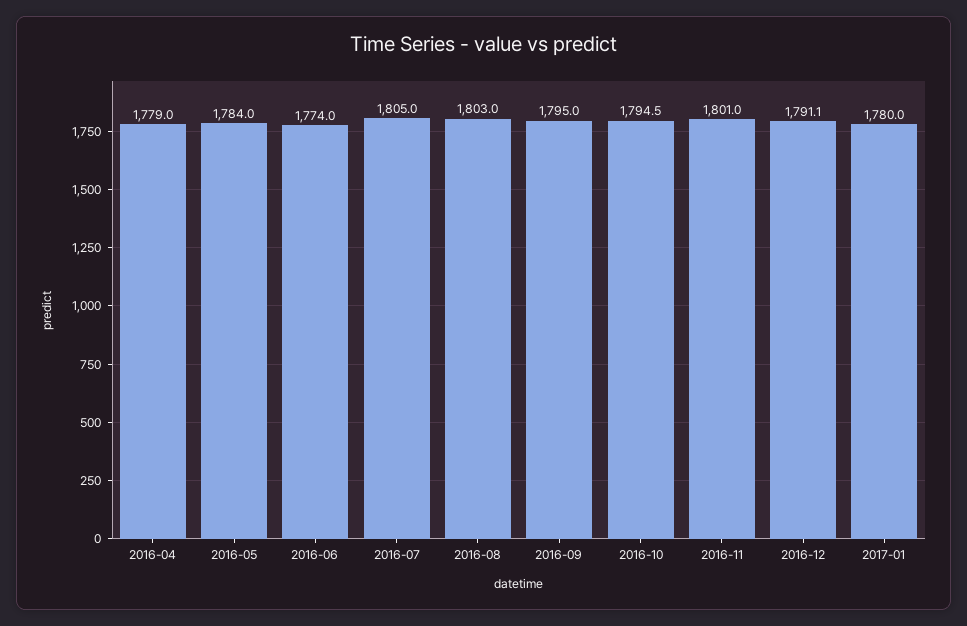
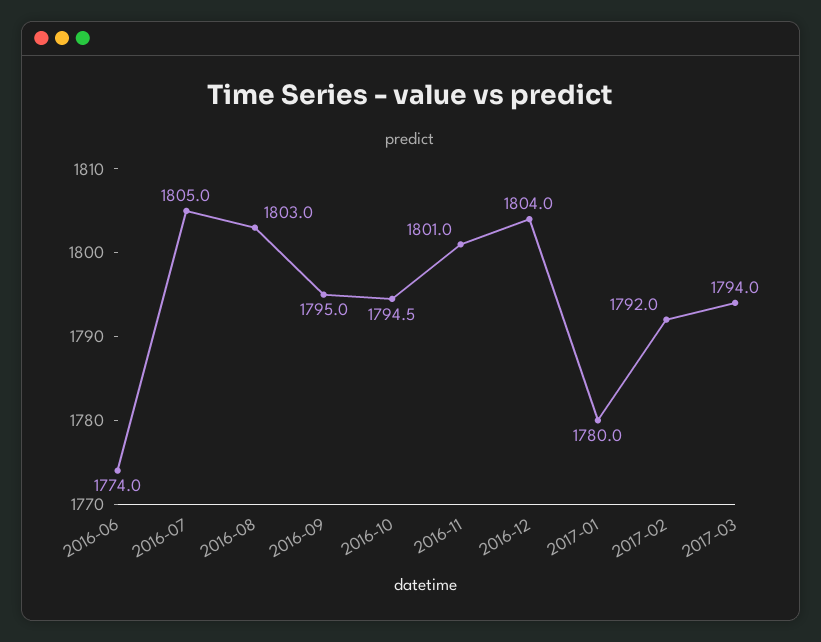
2016-04: 1779 -> none
2016-05: 1784 -> none
2016-12: 1791.1 -> 1804
2017-02: none -> 1792
2017-03: none -> 1794

